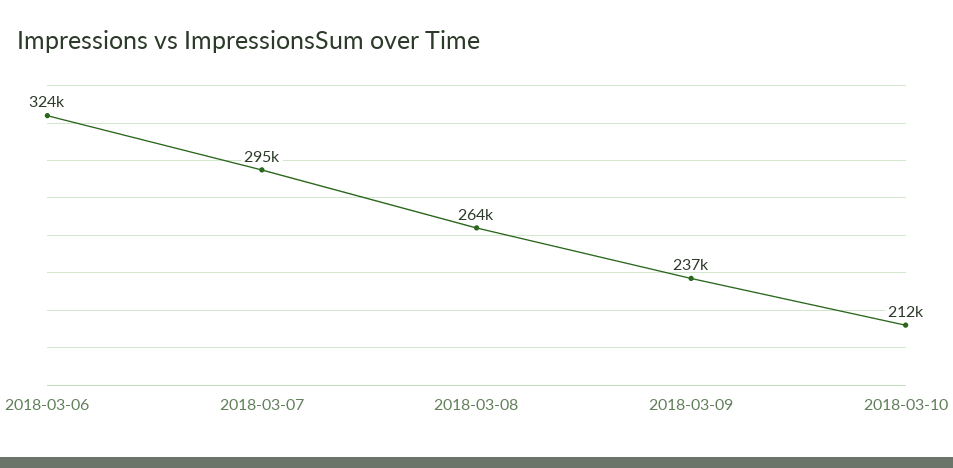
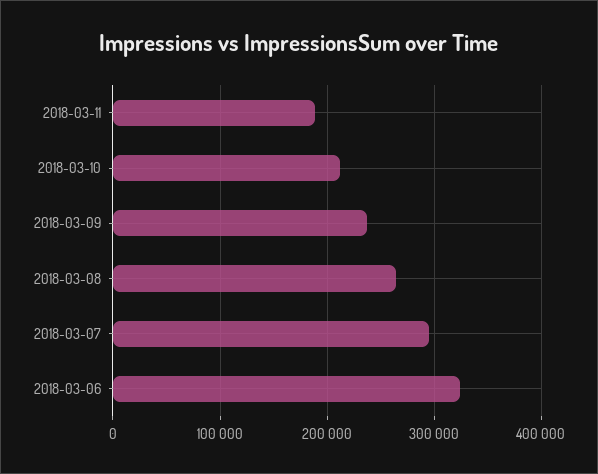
2018-03-11: none -> 190000

